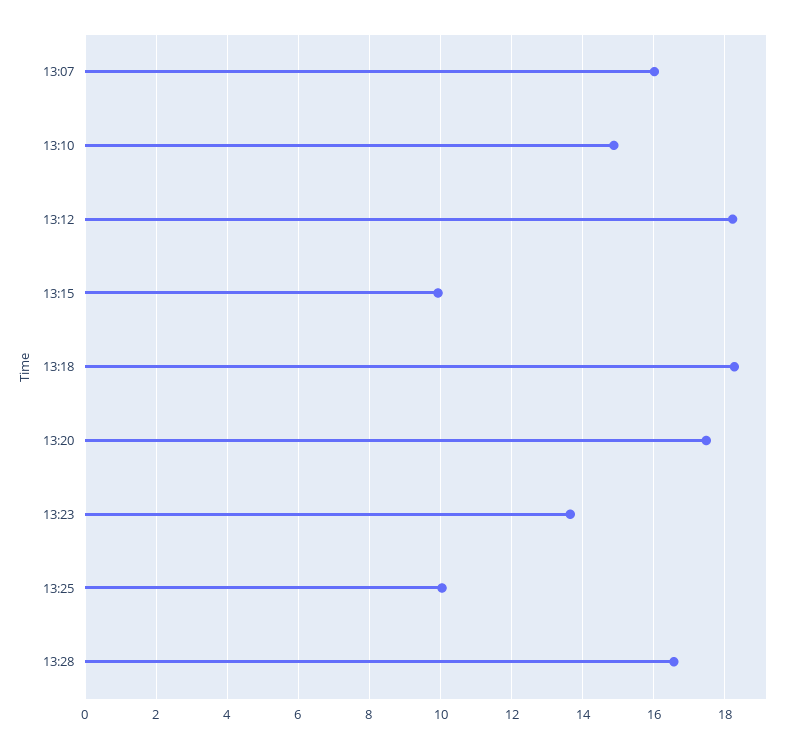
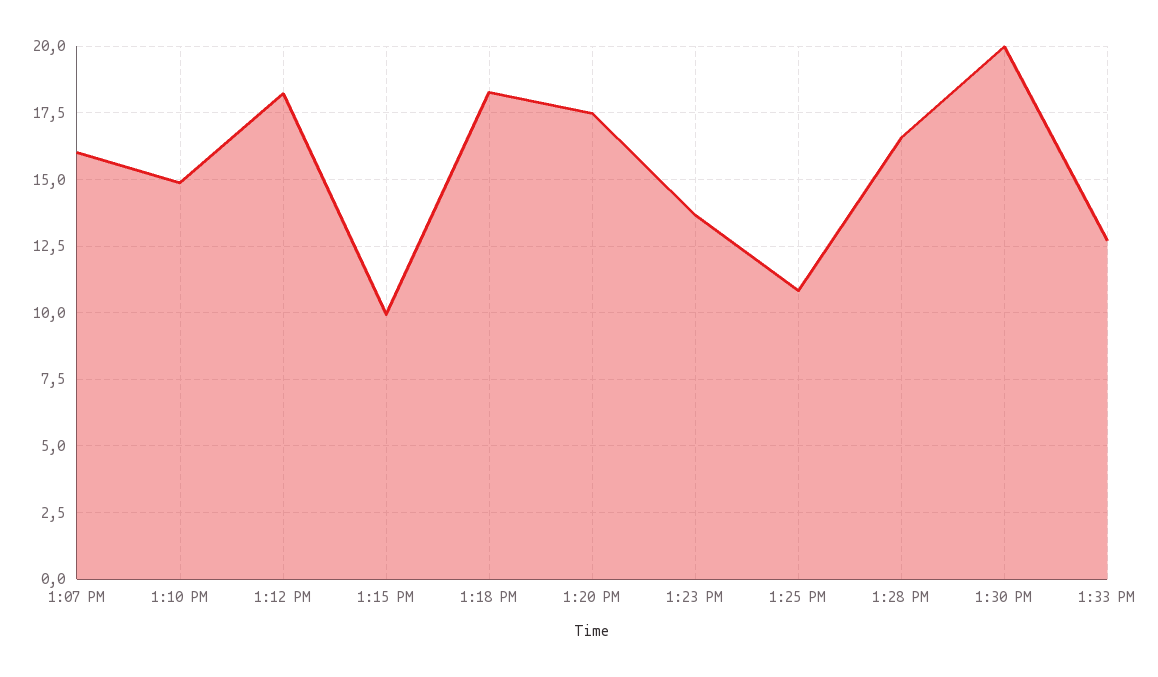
13:25: 10 -> 10.75
1:30 PM: none -> 20
1:33 PM: none -> 12.75

